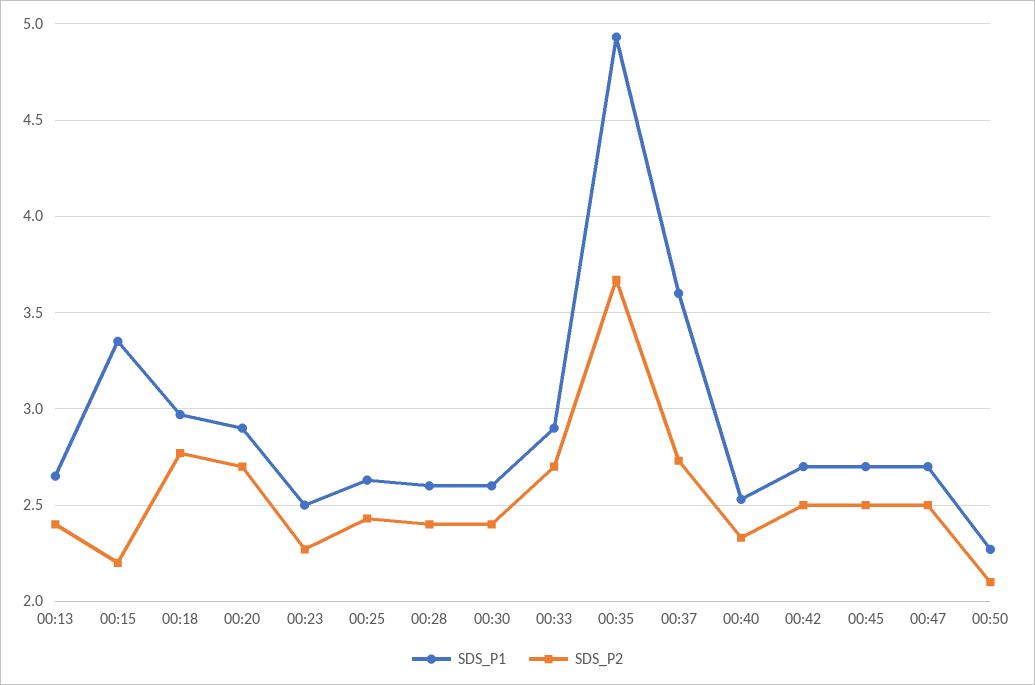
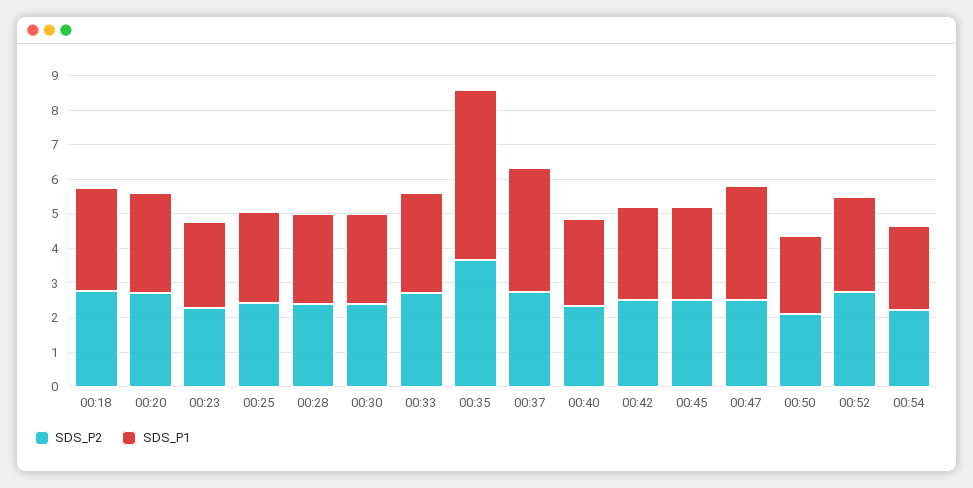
SDS_P1, 00:13: 2.65 -> none
SDS_P2, 00:13: 2.4 -> none
SDS_P1, 00:15: 3.35 -> none
SDS_P2, 00:15: 2.2 -> none
SDS_P1, 00:47: 2.7 -> 3.25
SDS_P2, 00:52: none -> 2.75
SDS_P1, 00:52: none -> 2.75
SDS_P2, 00:54: none -> 2.25
SDS_P1, 00:54: none -> 2.5

